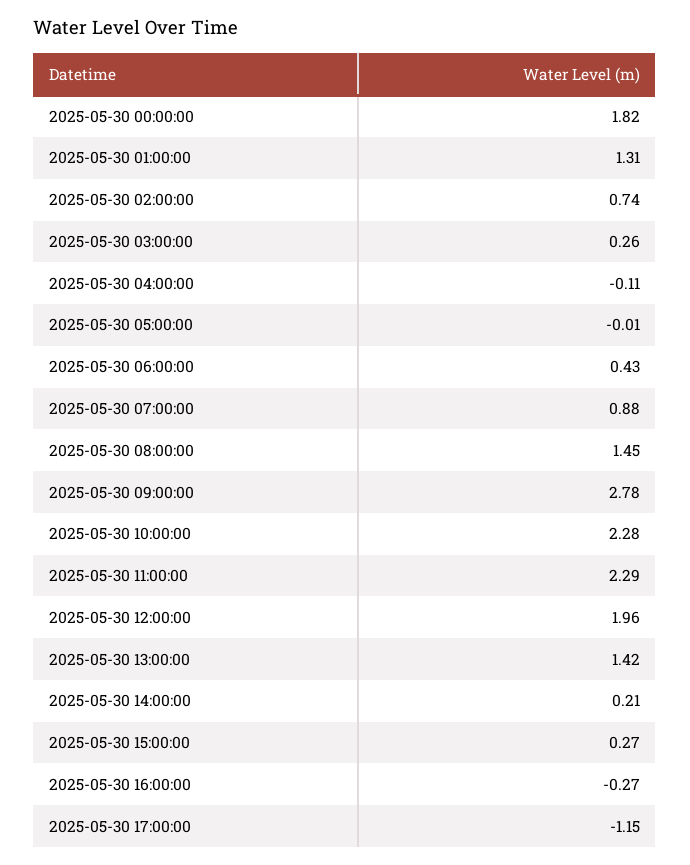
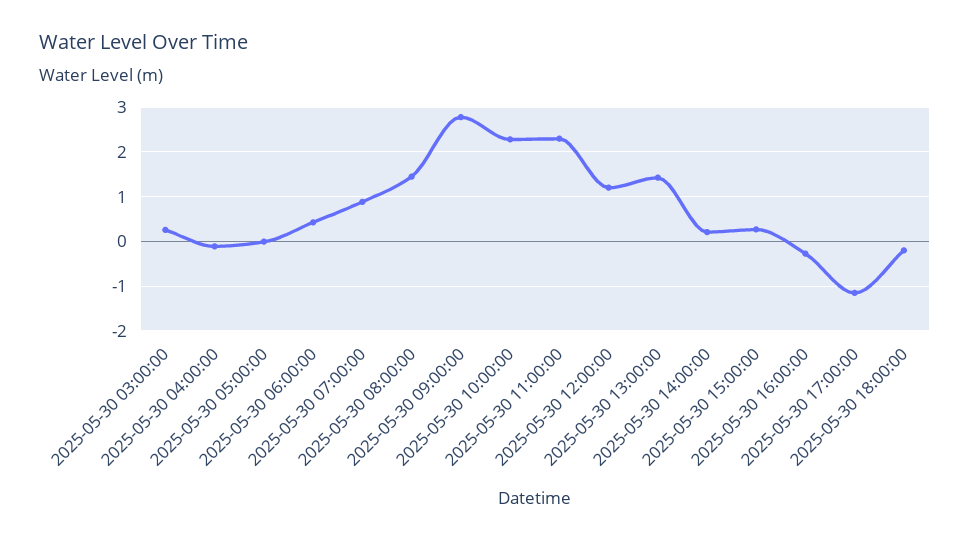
2025-05-30 00:00:00: 1.82 -> none
2025-05-30 01:00:00: 1.31 -> none
2025-05-30 02:00:00: 0.74 -> none
2025-05-30 12:00:00: 1.96 -> 1.2
2025-05-30 18:00:00: none -> -0.2

